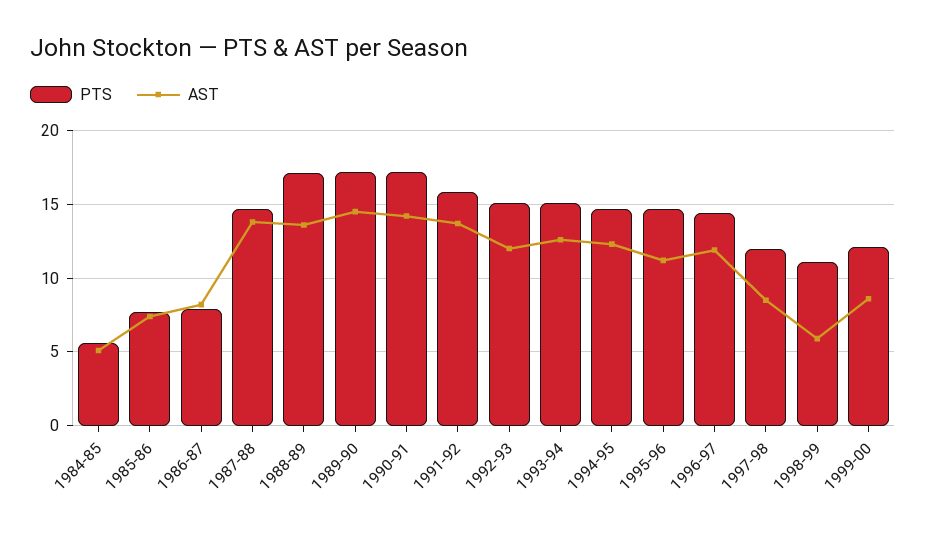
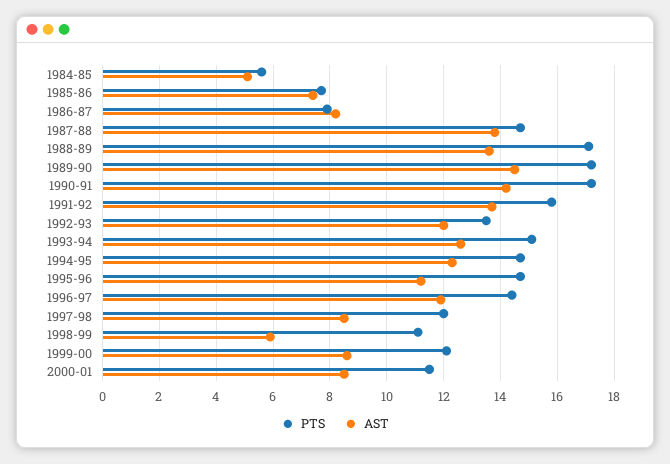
PTS, 1992-93: 15 -> 13.5
PTS, 2000-01: none -> 11.5
AST, 2000-01: none -> 8.5

